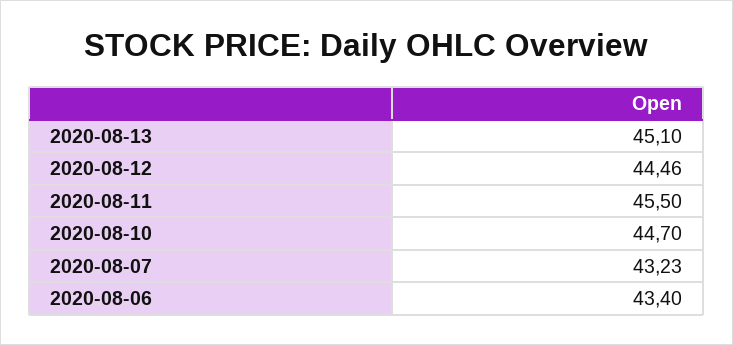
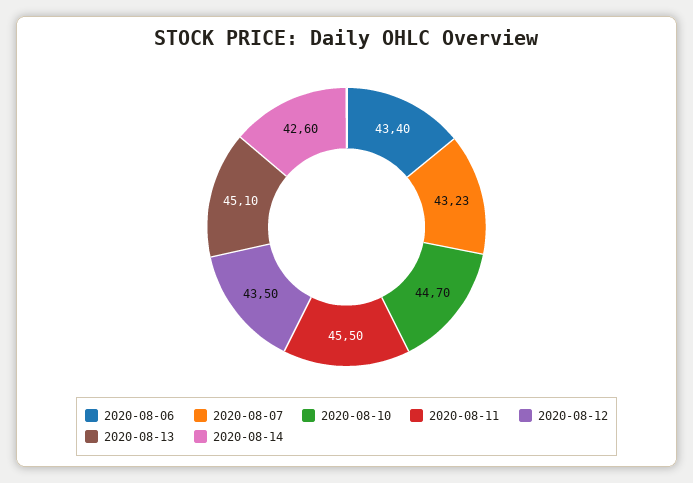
2020-08-12: 44.46 -> 43.5
2020-08-14: none -> 42.6

